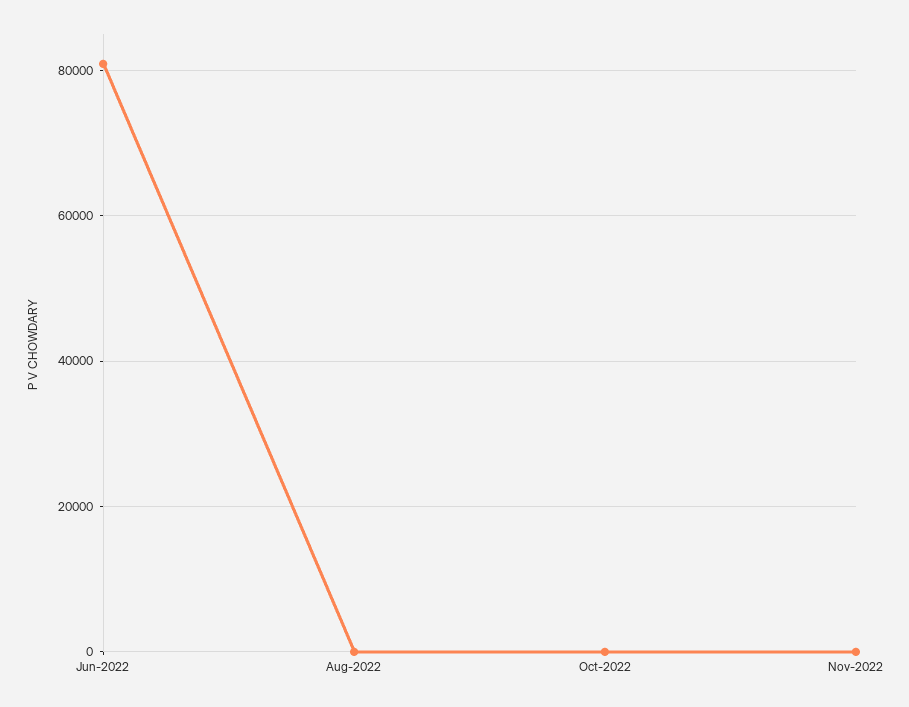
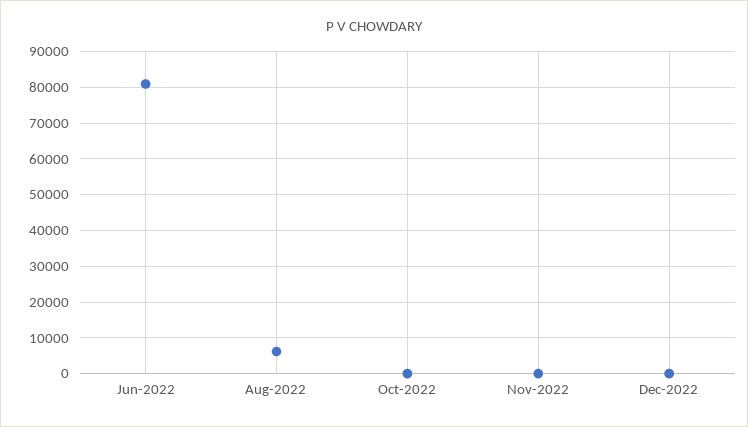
Aug-2022: 0 -> 6000
Dec-2022: none -> 0

